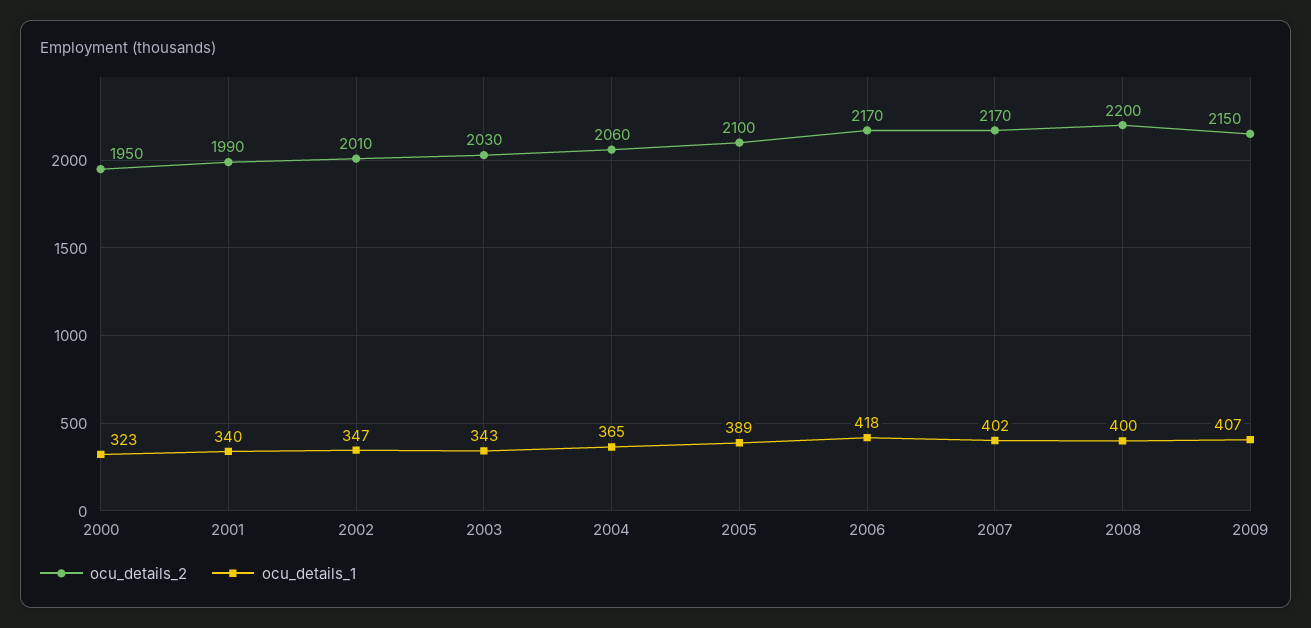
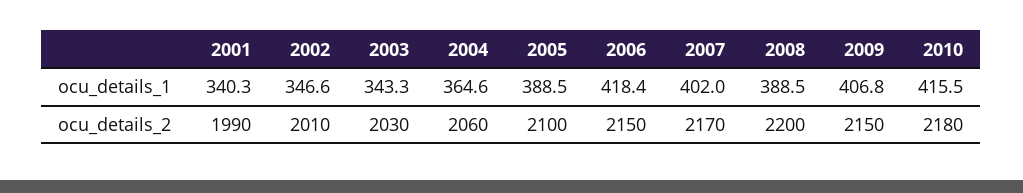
ocu_details_2, 2000: 1950 -> none
ocu_details_1, 2000: 323 -> none
ocu_details_2, 2006: 2170 -> 2150
ocu_details_1, 2008: 400 -> 388.5
ocu_details_1, 2010: none -> 415.5
ocu_details_2, 2010: none -> 2180

